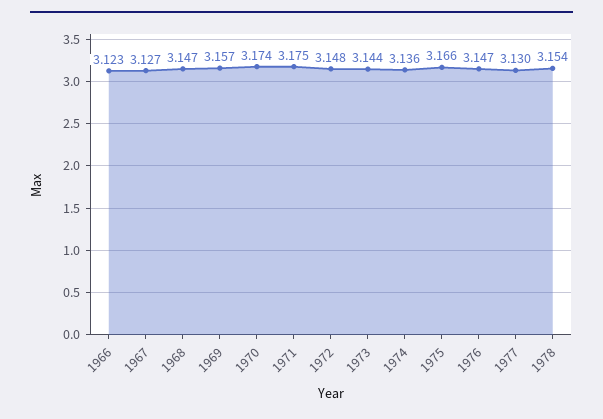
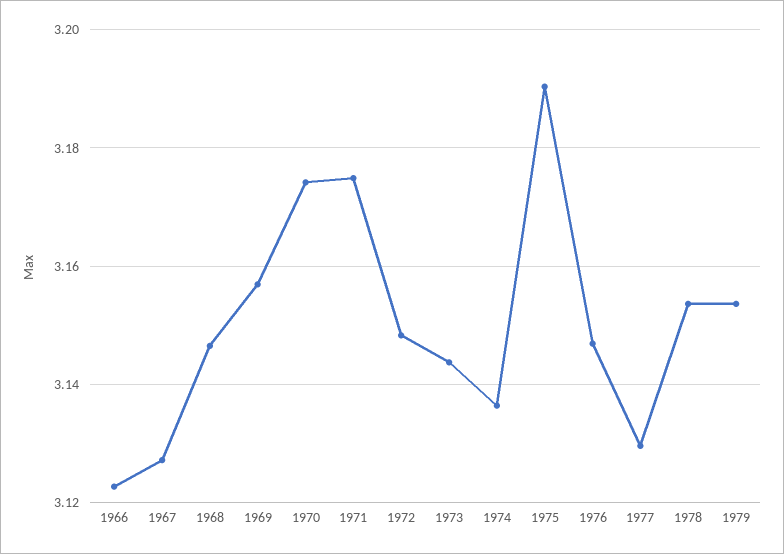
1975: 3.166 -> 3.19
1979: none -> 3.154

